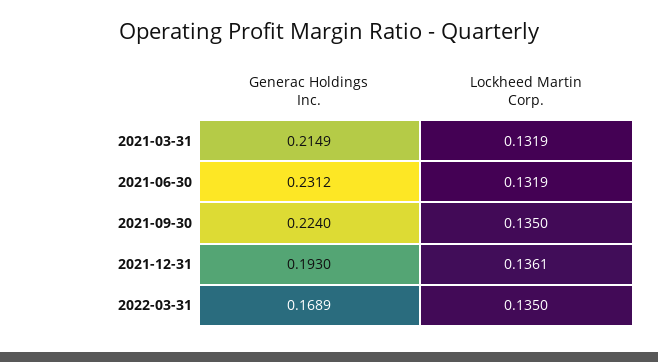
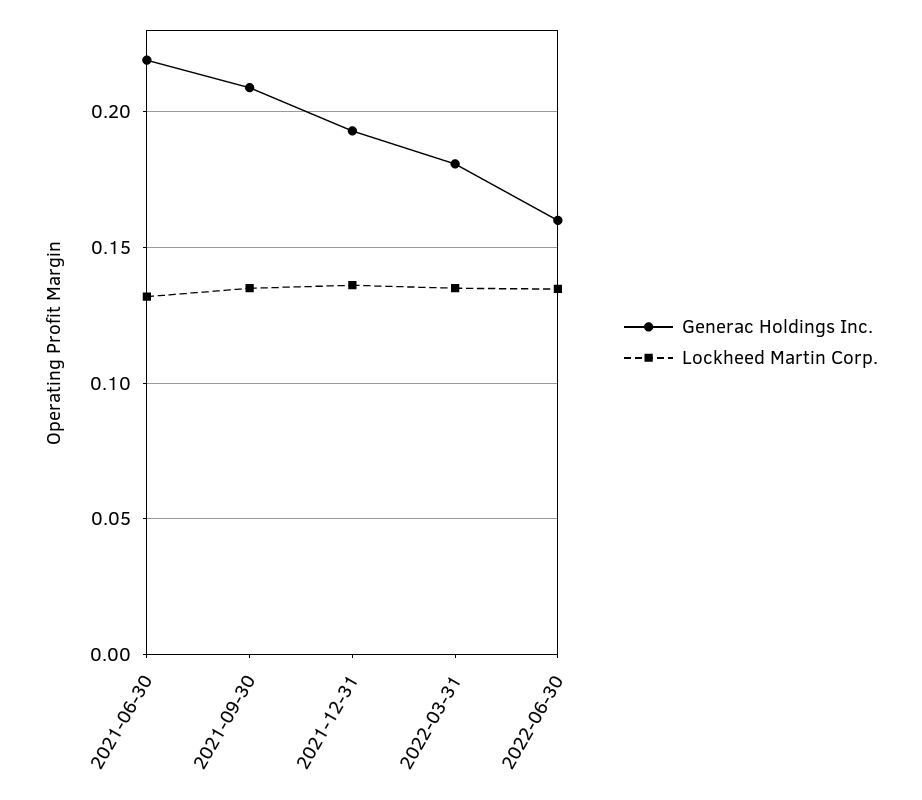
Generac Holdings Inc., 2021-03-31: 0.2149 -> none
Lockheed Martin Corp., 2021-03-31: 0.1319 -> none
Generac Holdings Inc., 2021-06-30: 0.2312 -> 0.22
Generac Holdings Inc., 2021-09-30: 0.224 -> 0.21
Generac Holdings Inc., 2022-03-31: 0.1689 -> 0.18
Generac Holdings Inc., 2022-06-30: none -> 0.16
Lockheed Martin Corp., 2022-06-30: none -> 0.135

